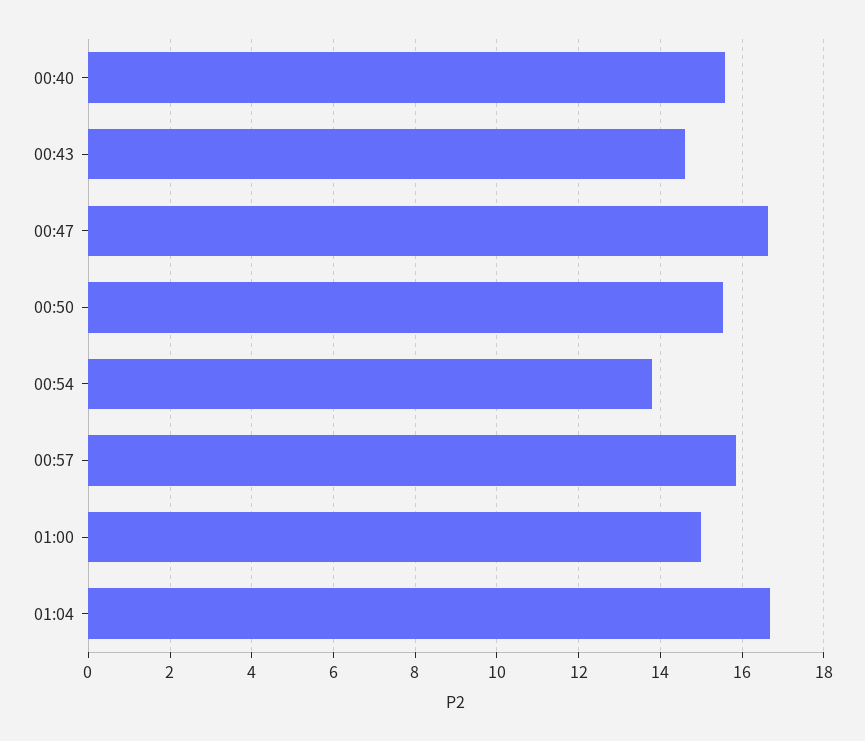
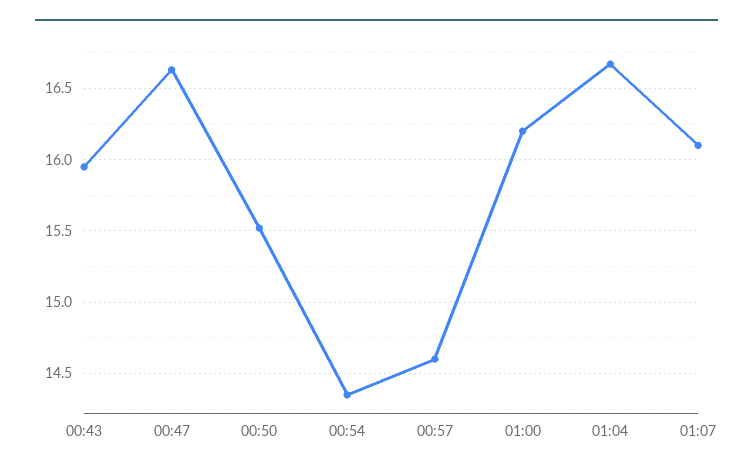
00:40: 15.6 -> none
00:43: 14.6 -> 15.95
00:54: 13.8 -> 14.35
00:57: 15.8 -> 14.6
01:00: 15 -> 16.2
01:07: none -> 16.1

